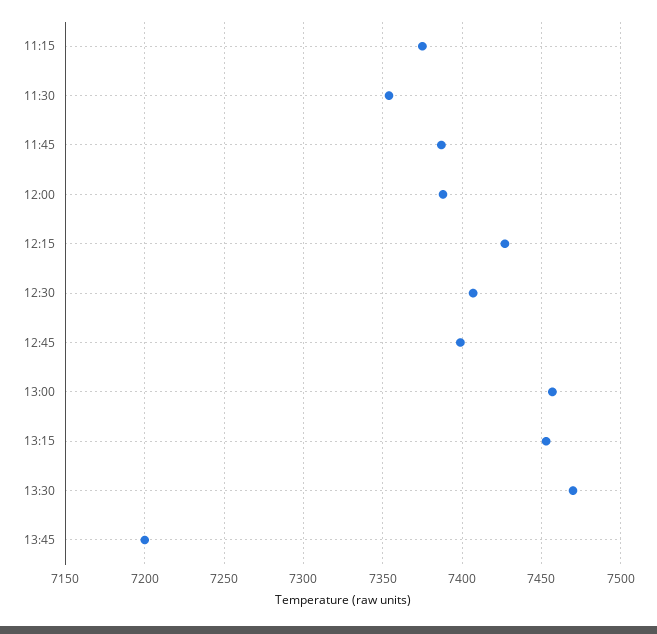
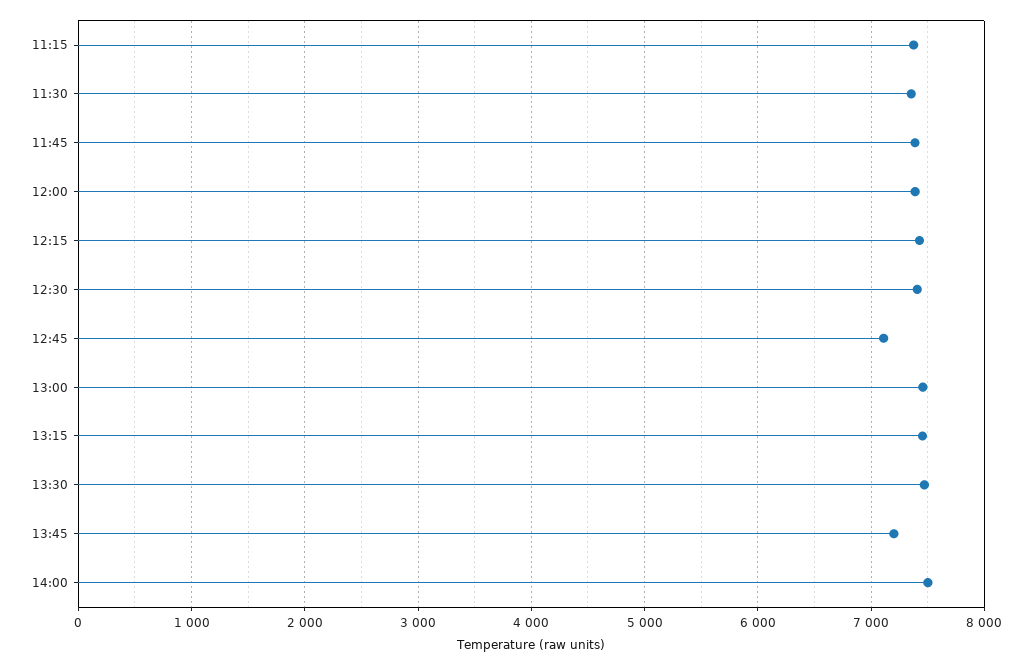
12:45: 7400 -> 7100
14:00: none -> 7500

